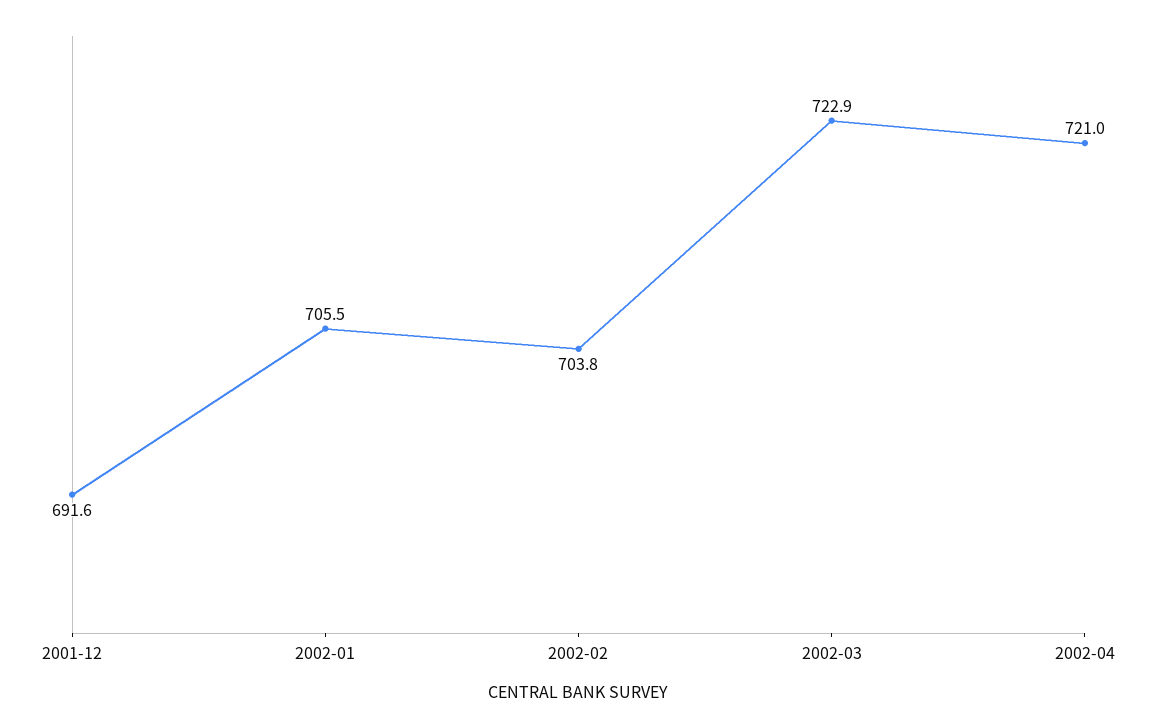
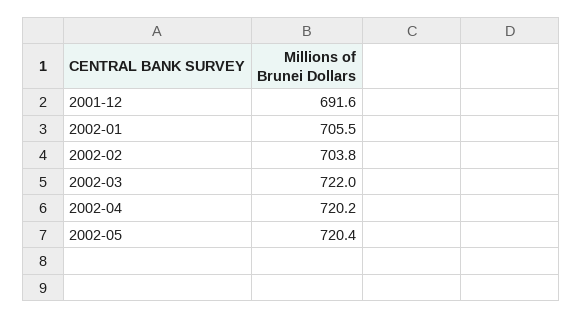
2002-03: 722.9 -> 722
2002-04: 721 -> 720.2
2002-05: none -> 720.4

